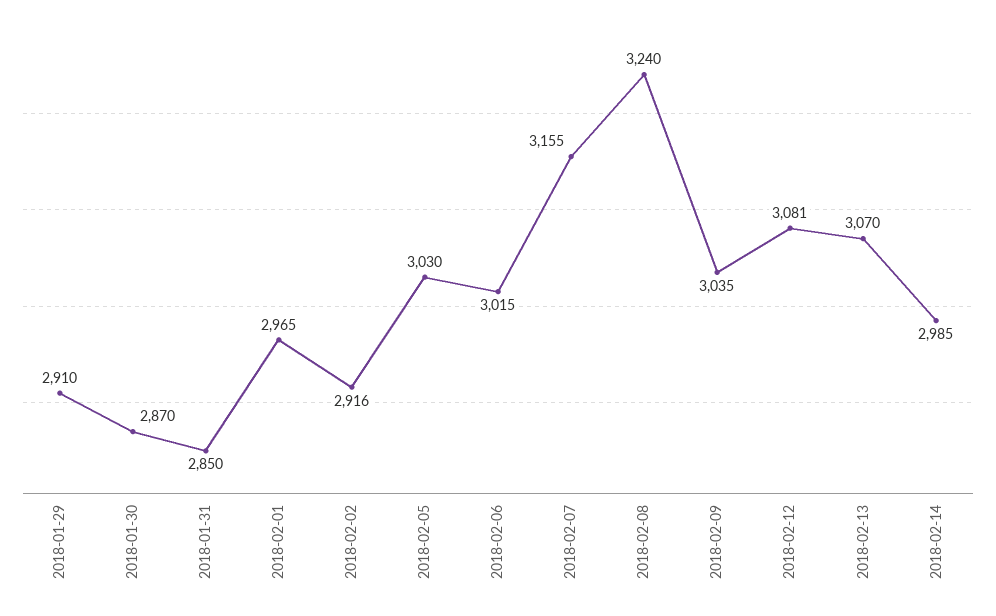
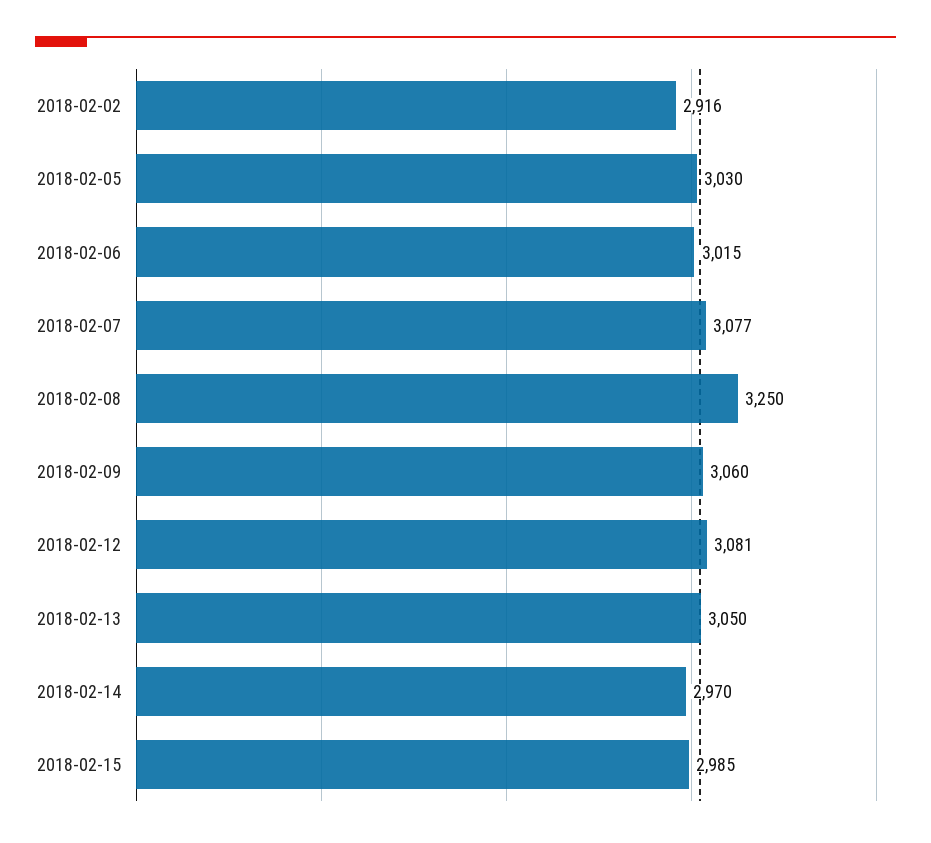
2018-01-29: 2910 -> none
2018-01-30: 2870 -> none
2018-01-31: 2850 -> none
2018-02-01: 2965 -> none
2018-02-07: 3155 -> 3077
2018-02-08: 3240 -> 3250
2018-02-09: 3035 -> 3060
2018-02-13: 3070 -> 3050
2018-02-14: 2985 -> 2970
2018-02-15: none -> 2985

